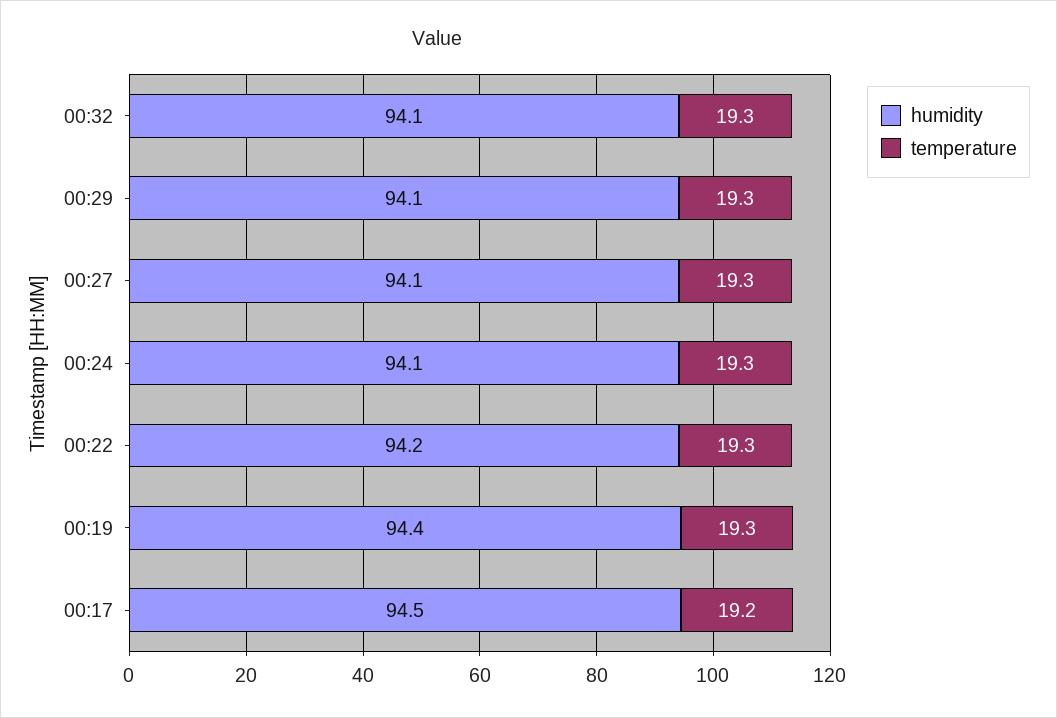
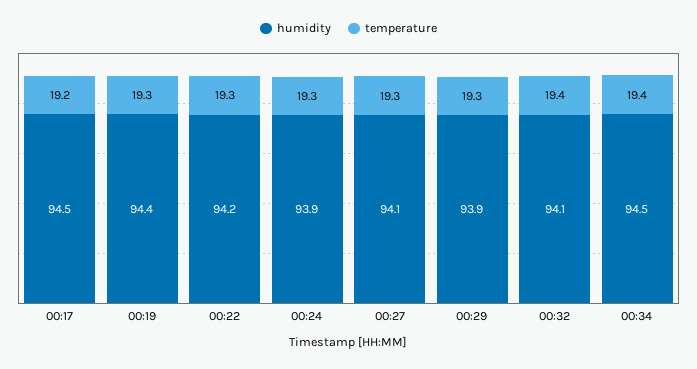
temperature, 00:32: 19.3 -> 19.4
humidity, 00:29: 94.1 -> 93.9
humidity, 00:24: 94.1 -> 93.9
humidity, 00:34: none -> 94.5
temperature, 00:34: none -> 19.4

